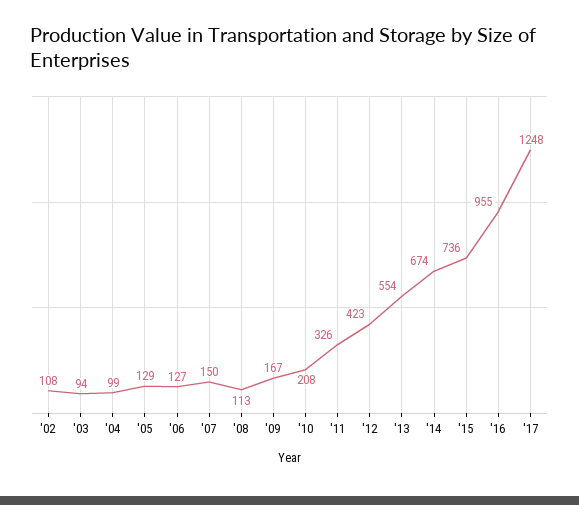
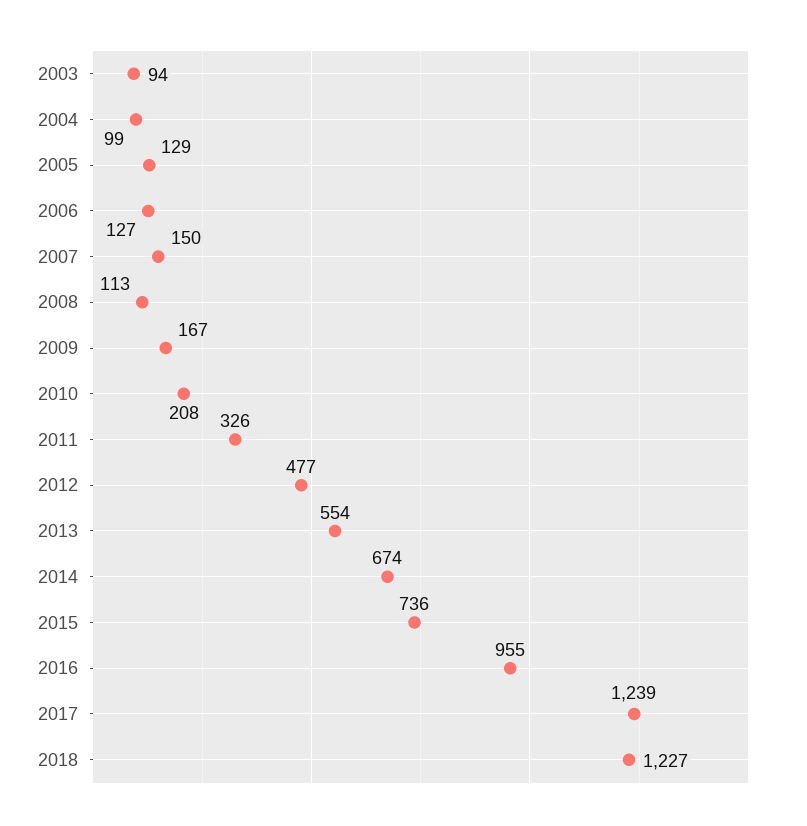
'02: 108 -> none
'12: 423 -> 477
'17: 1248 -> 1239
2018: none -> 1227

